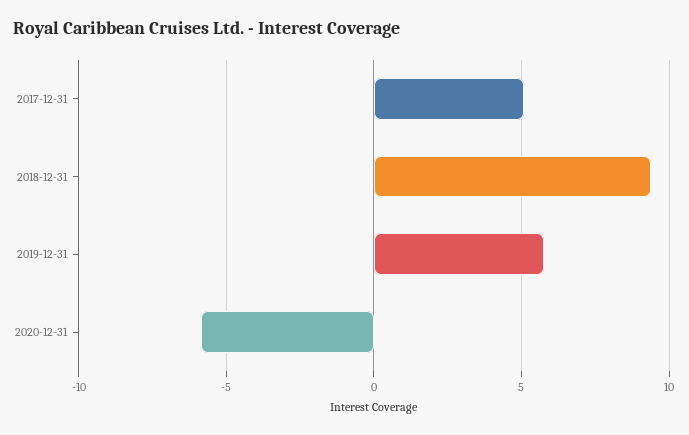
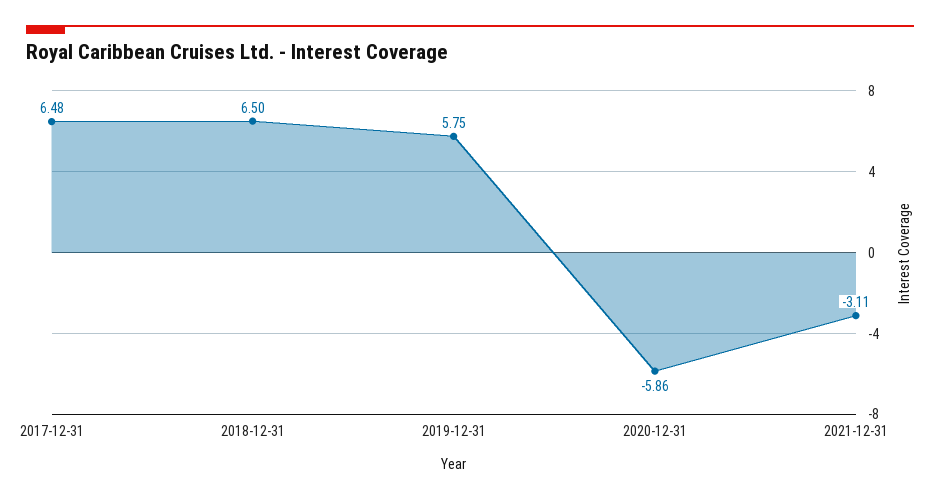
2017-12-31: 5 -> 6.48
2018-12-31: 9.5 -> 6.5
2021-12-31: none -> -3.11

